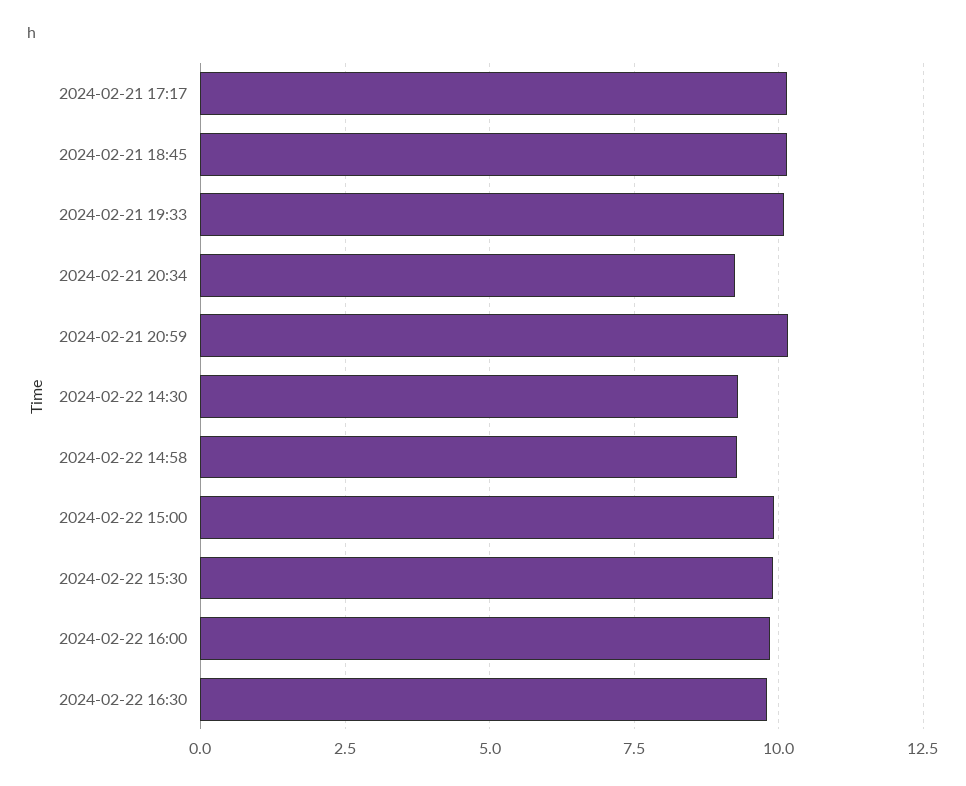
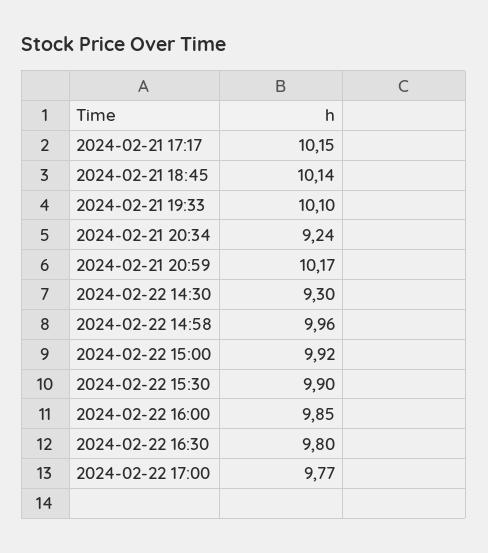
2024-02-22 14:58: 9.25 -> 9.96
2024-02-22 17:00: none -> 9.77

